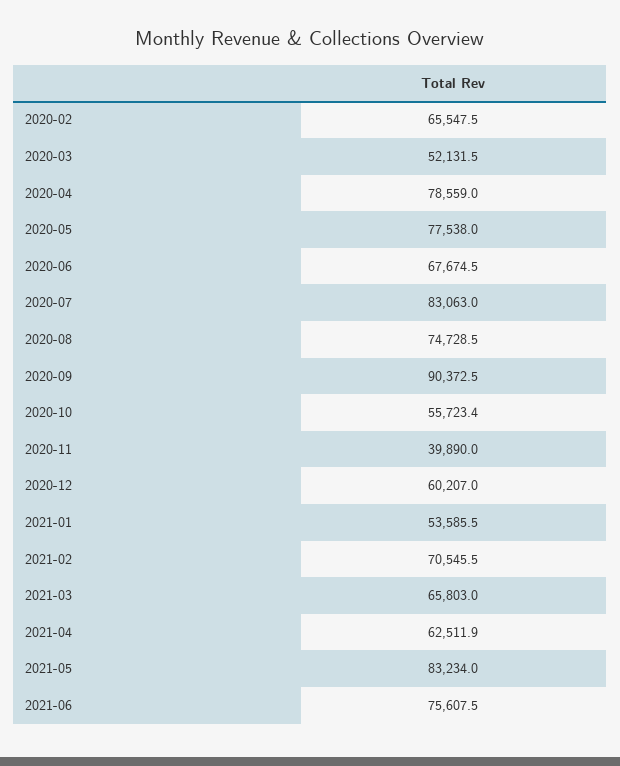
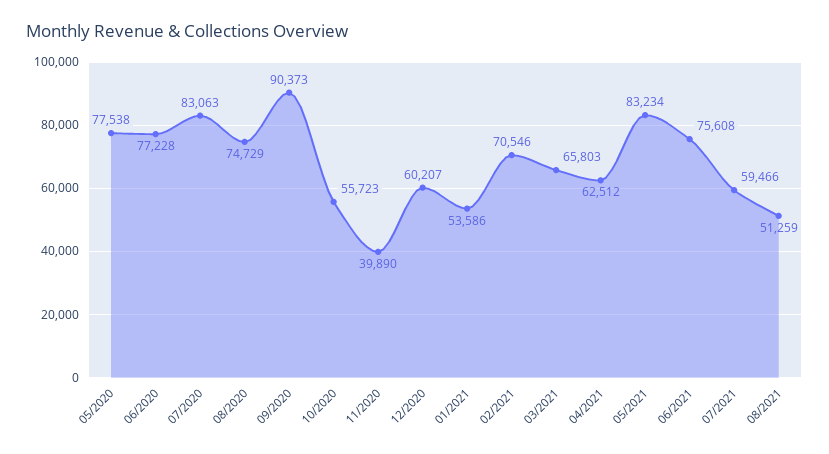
2020-02: 65547.5 -> none
2020-03: 52131.5 -> none
2020-04: 78559 -> none
2020-06: 67674.5 -> 77228
07/2021: none -> 59466
08/2021: none -> 51259

